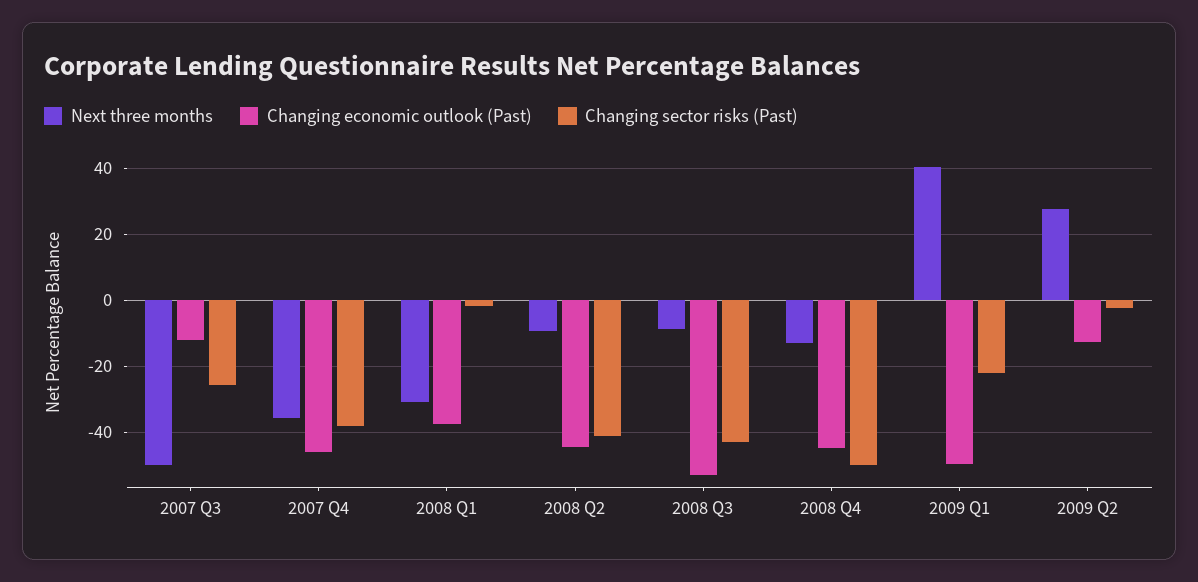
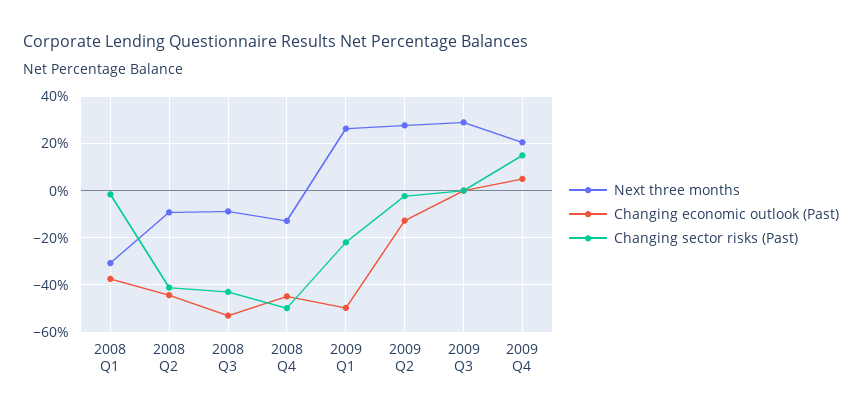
Next three months, 2007 Q3: -50 -> none
Changing economic outlook (Past), 2007 Q3: -12 -> none
Changing sector risks (Past), 2007 Q3: -26 -> none
Next three months, 2007 Q4: -36 -> none
Changing economic outlook (Past), 2007 Q4: -46 -> none
Changing sector risks (Past), 2007 Q4: -38 -> none
Next three months, 2009 Q1: 40 -> 25
Next three months, 2009 Q3: none -> 30
Changing economic outlook (Past), 2009 Q3: none -> 0
Changing sector risks (Past), 2009 Q3: none -> 0
Next three months, 2009 Q4: none -> 20
Changing economic outlook (Past), 2009 Q4: none -> 5
Changing sector risks (Past), 2009 Q4: none -> 15

